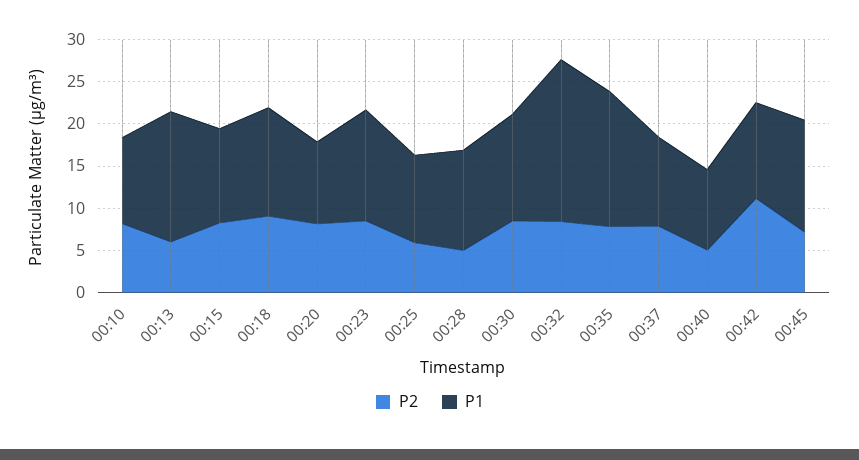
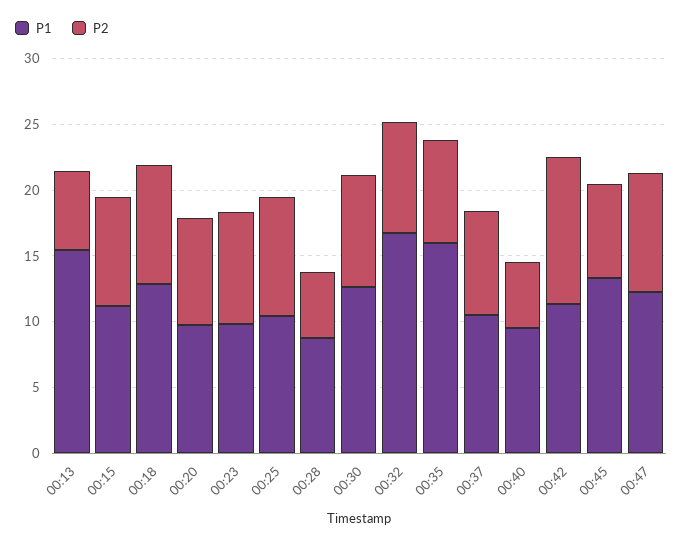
P2, 00:10: 8 -> none
P1, 00:10: 10 -> none
P1, 00:23: 13 -> 10
P2, 00:25: 6 -> 9
P1, 00:28: 12 -> 9
P1, 00:32: 19 -> 17
P1, 00:47: none -> 12
P2, 00:47: none -> 9

